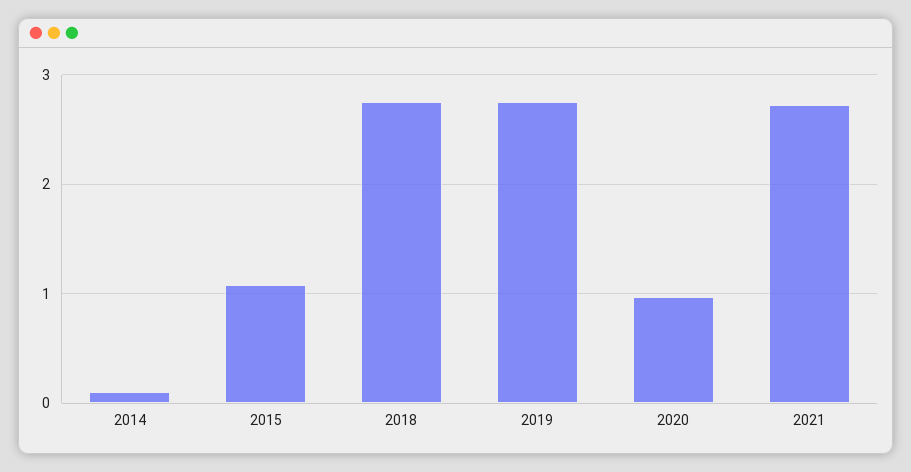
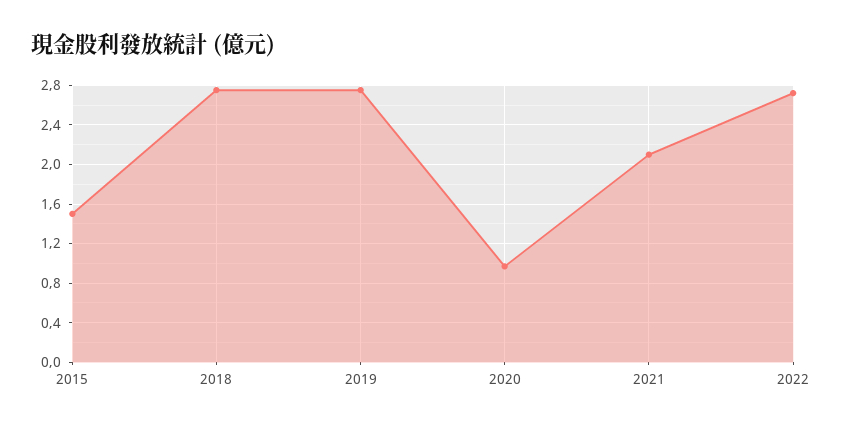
2014: 0.1 -> none
2015: 1.1 -> 1.5
2021: 2.7 -> 2.1
2022: none -> 2.7

